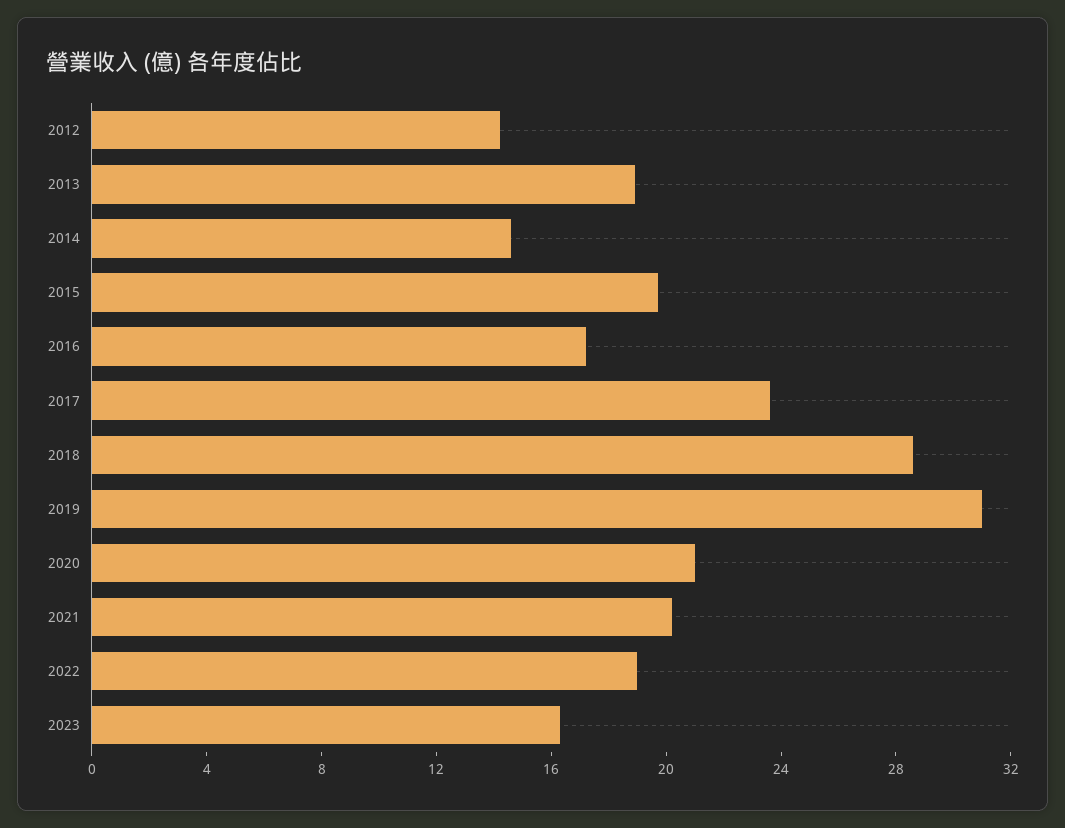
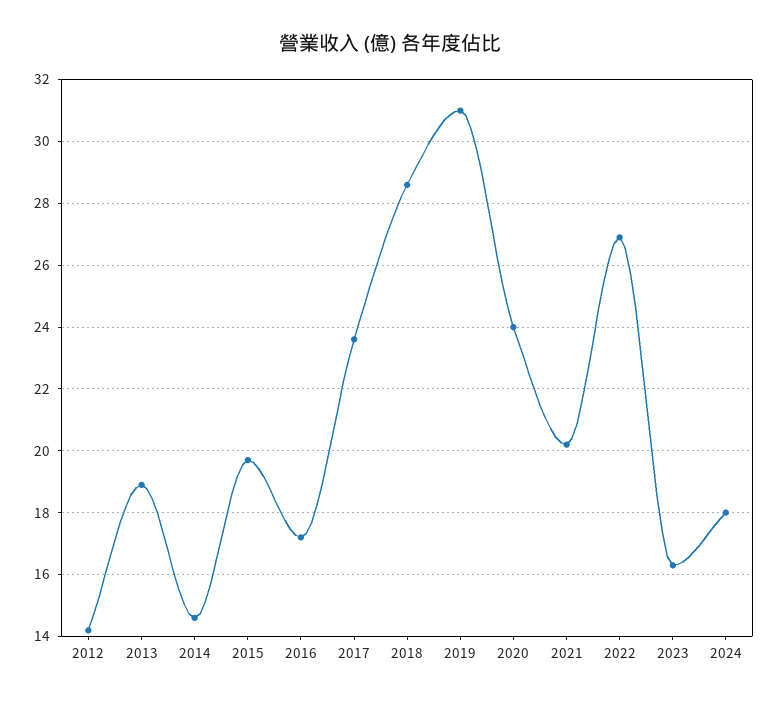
2020: 21 -> 24
2022: 19 -> 27
2024: none -> 18

